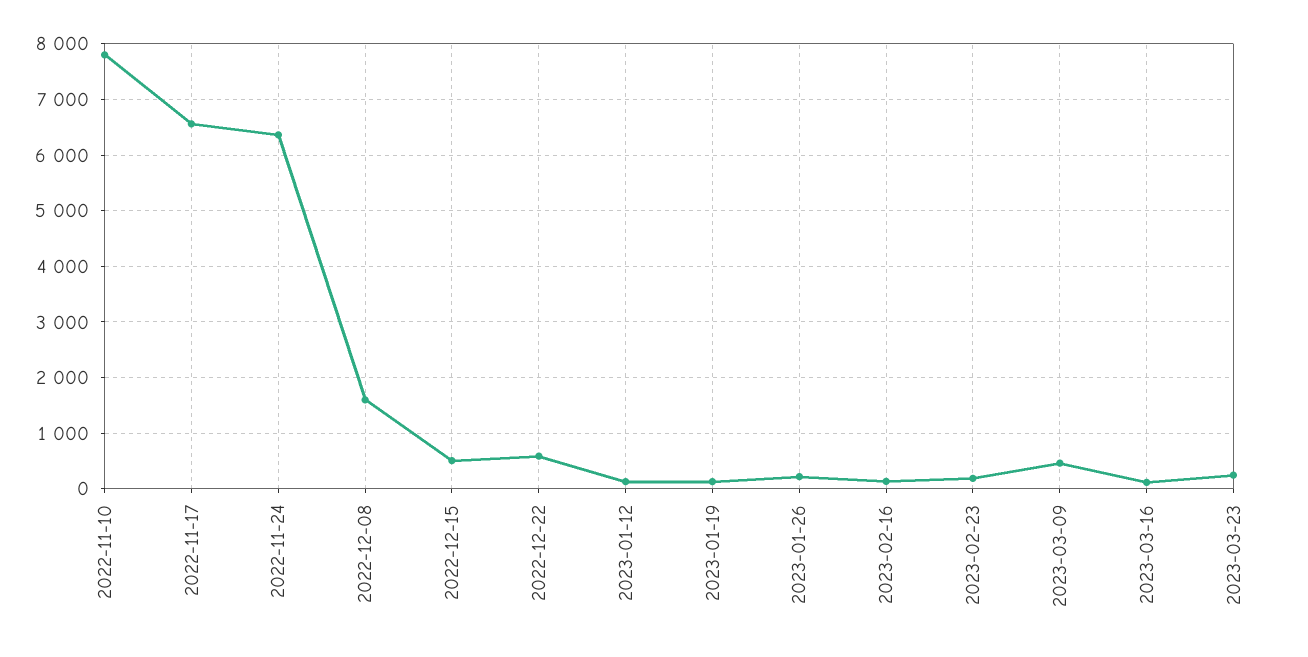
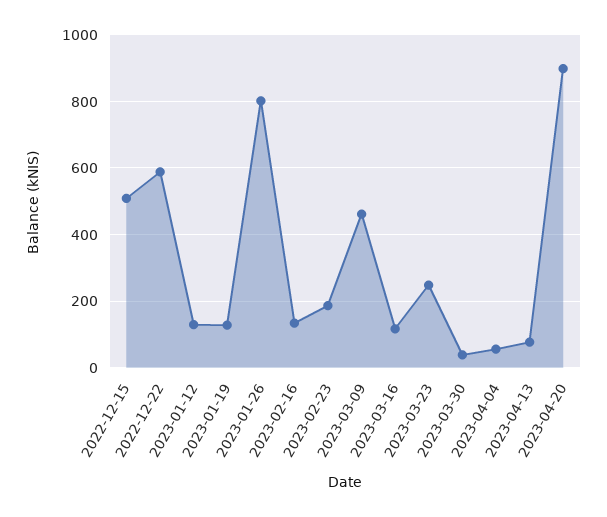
2022-11-10: 7800 -> none
2022-11-17: 6600 -> none
2022-11-24: 6400 -> none
2022-12-08: 1600 -> none
2023-01-26: 200 -> 800
2023-03-30: none -> 40
2023-04-04: none -> 60
2023-04-13: none -> 80
2023-04-20: none -> 900

